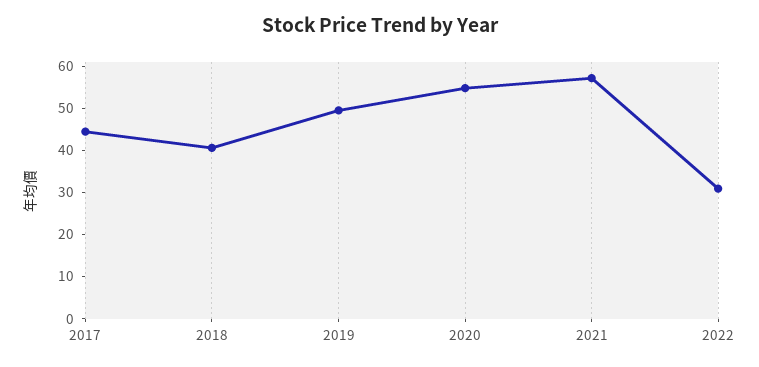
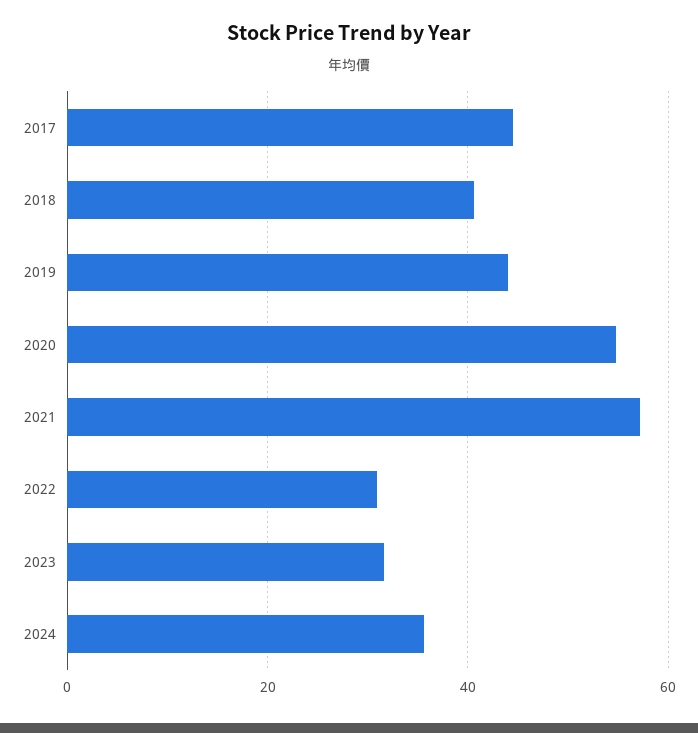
2019: 50 -> 44
2023: none -> 32
2024: none -> 36

